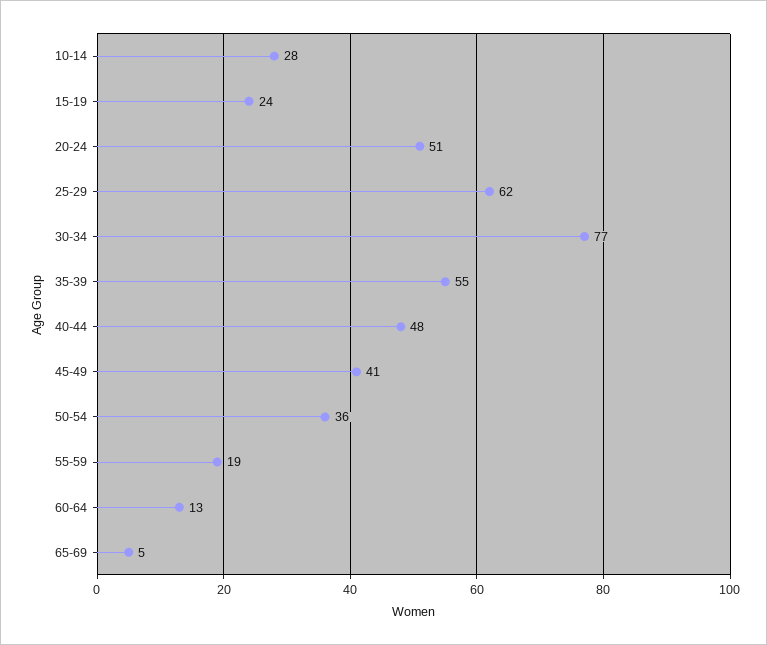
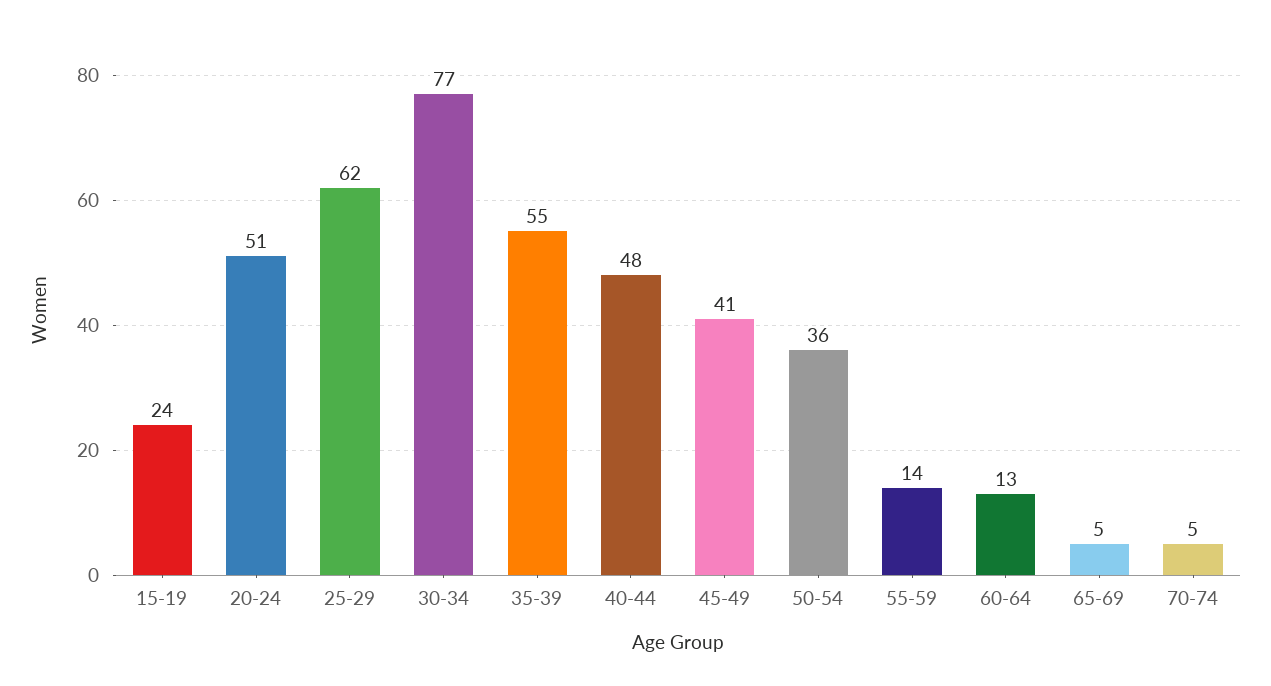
10-14: 28 -> none
55-59: 19 -> 14
70-74: none -> 5

